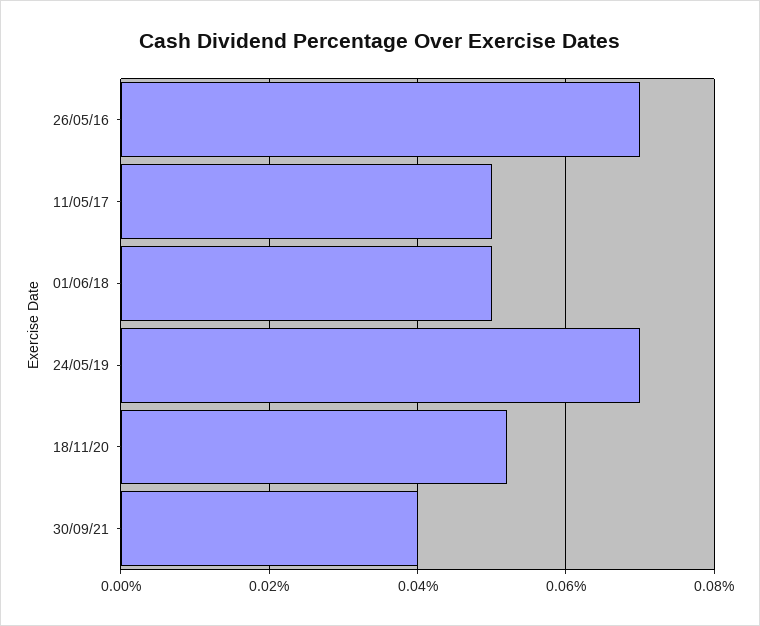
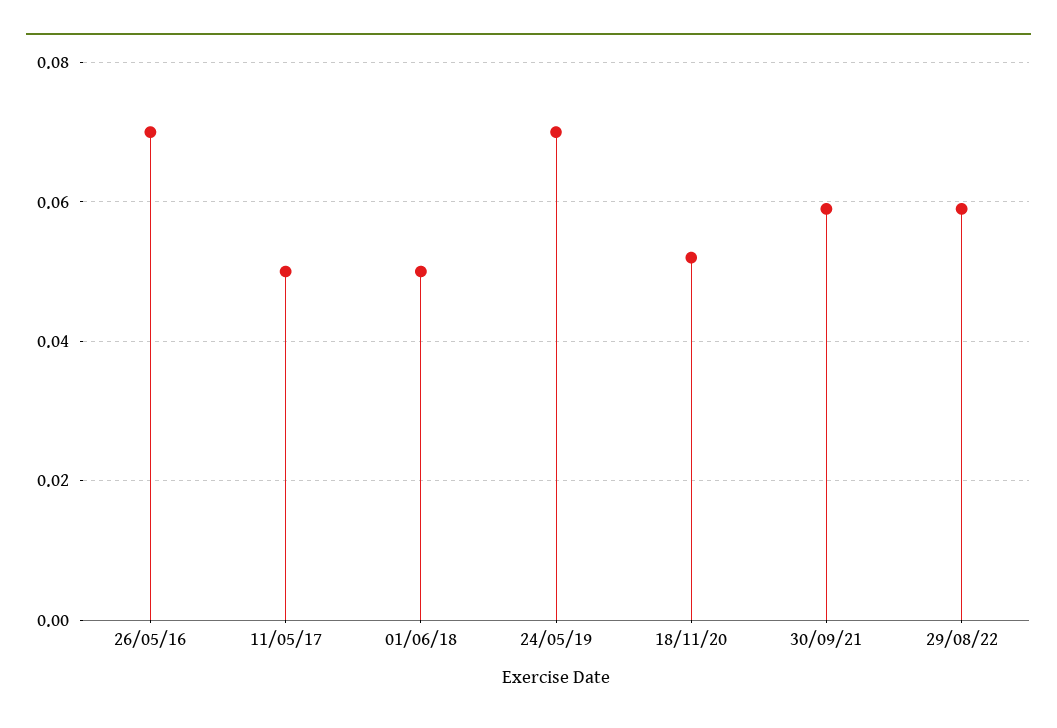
30/09/21: 0.04 -> 0.06
29/08/22: none -> 0.06

